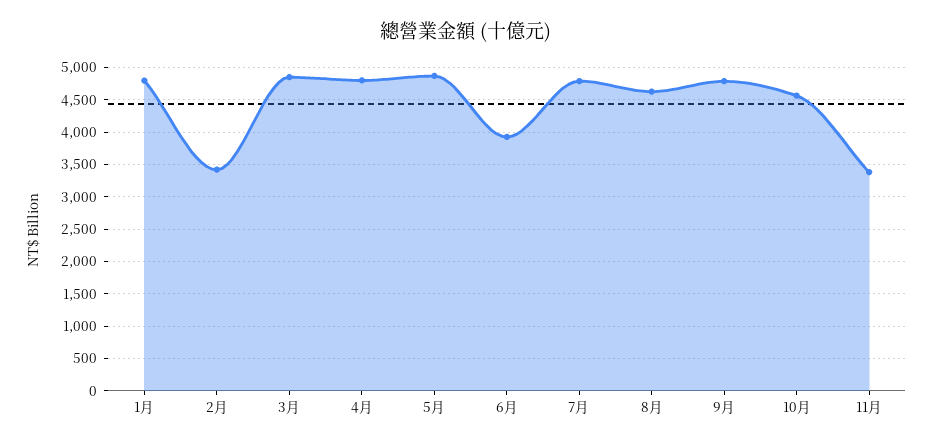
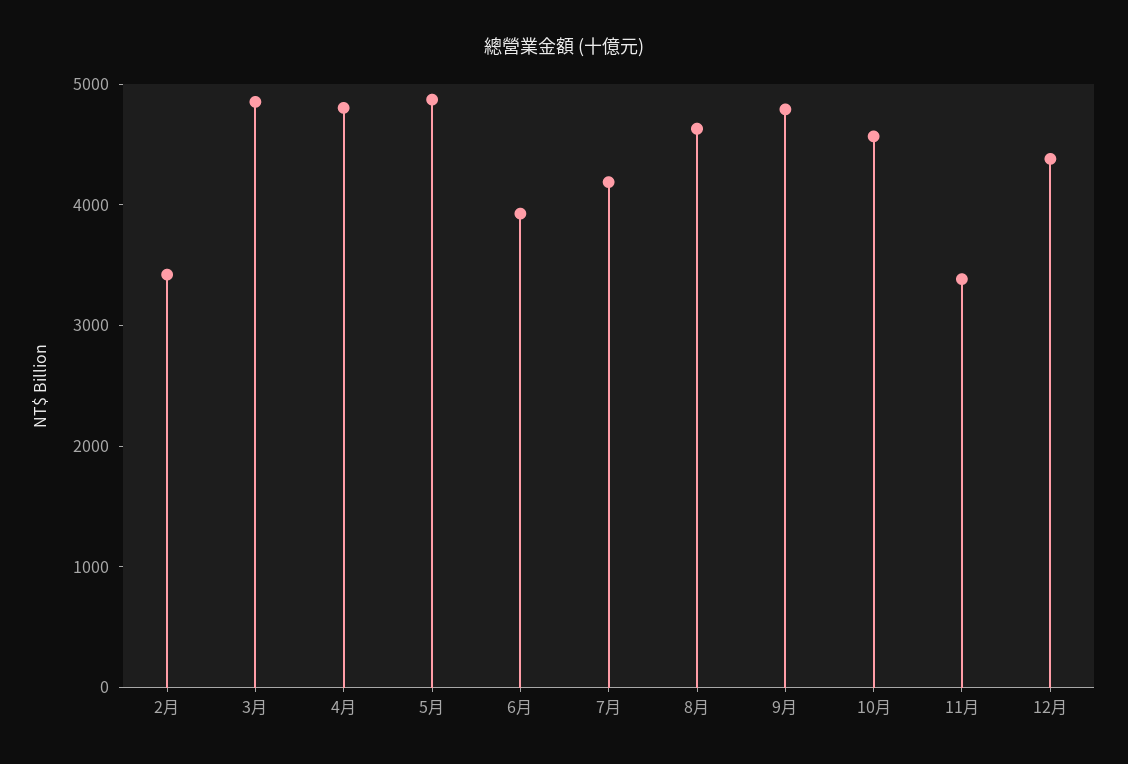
1月: 4800 -> none
7月: 4800 -> 4200
12月: none -> 4400

